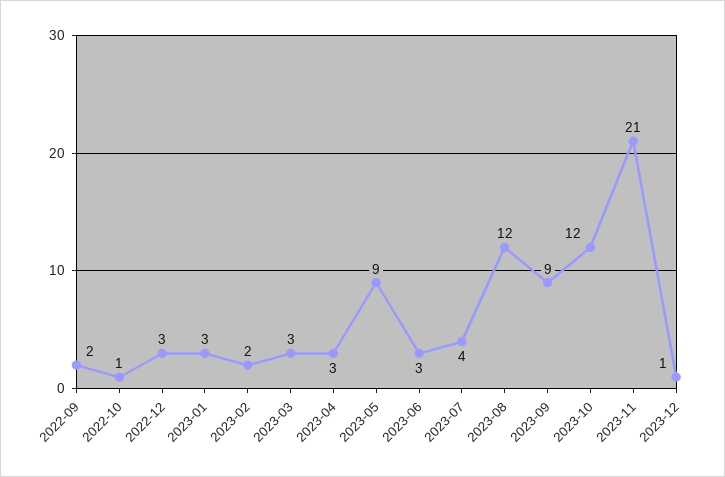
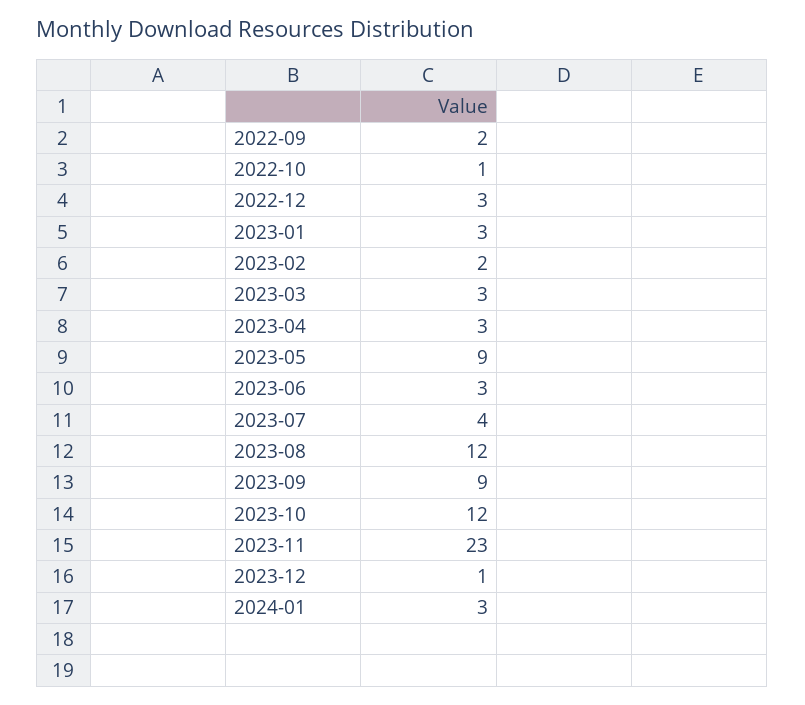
2023-11: 21 -> 23
2024-01: none -> 3

